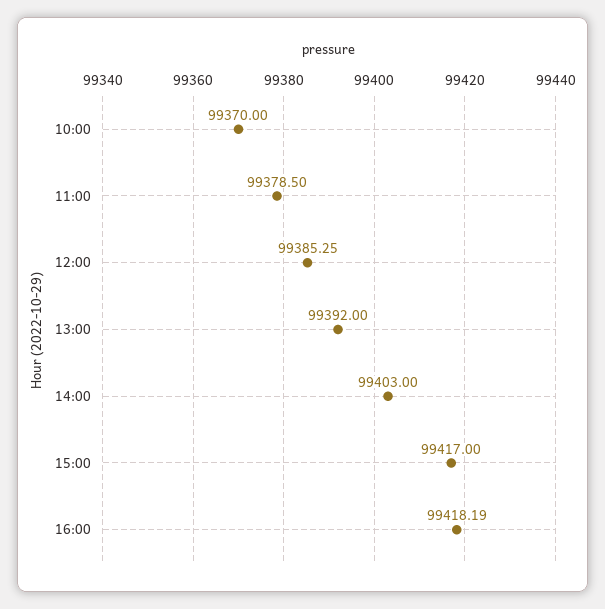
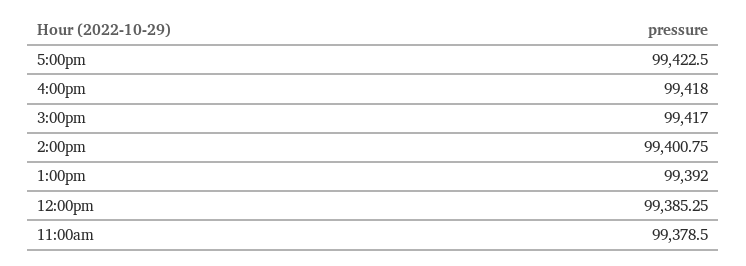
10:00: 99370 -> none
14:00: 99403 -> 99400.75
16:00: 99418.19 -> 99418
5:00pm: none -> 99422.5

